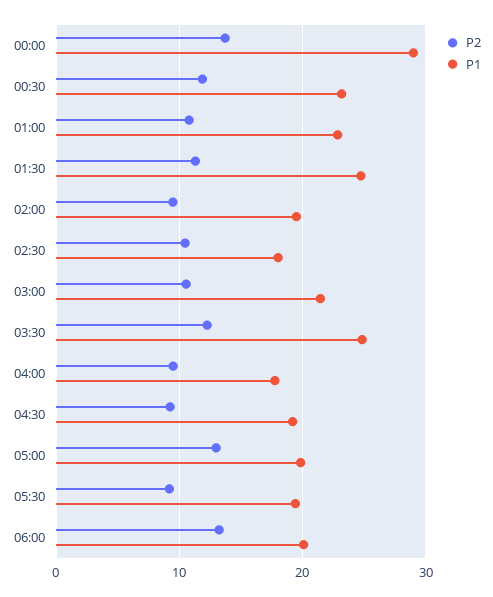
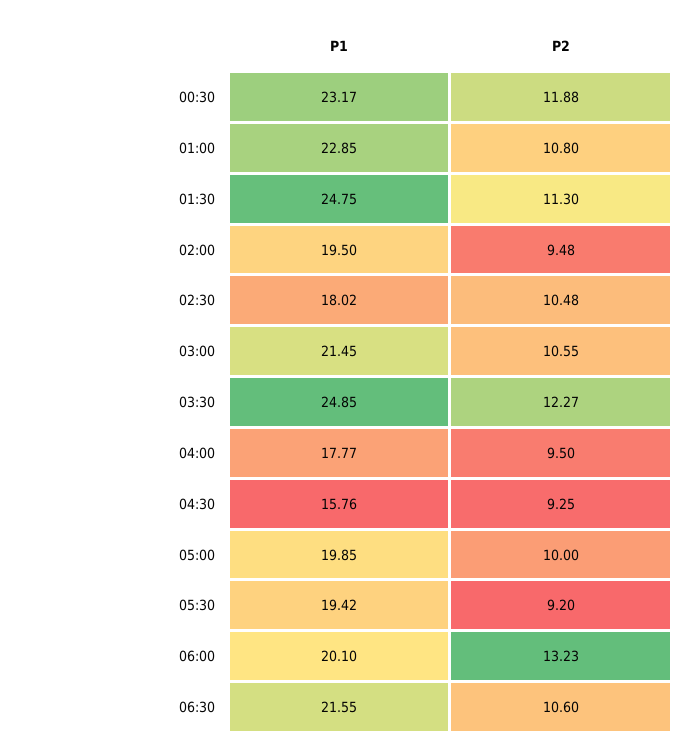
P2, 00:00: 14 -> none
P1, 00:00: 29 -> none
P1, 04:30: 19 -> 15.76
P2, 05:00: 13 -> 10
P1, 06:30: none -> 21.55
P2, 06:30: none -> 10.6

